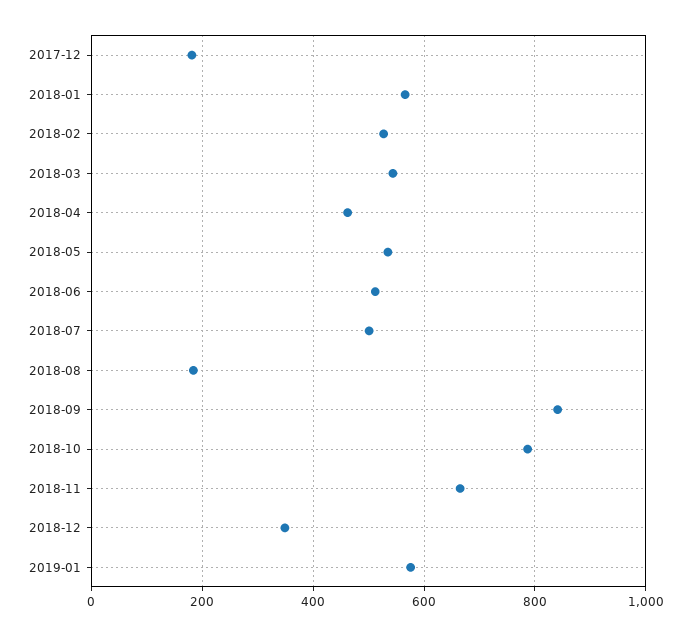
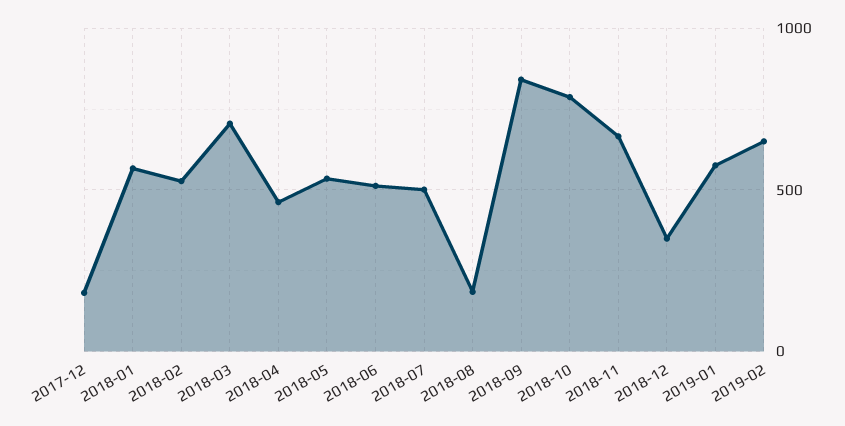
2018-03: 540 -> 700
2019-02: none -> 650

